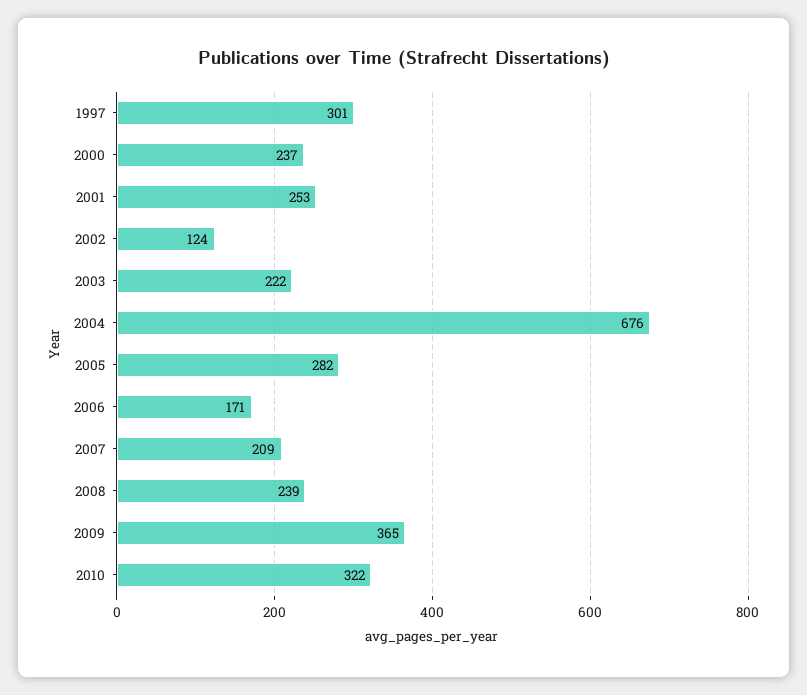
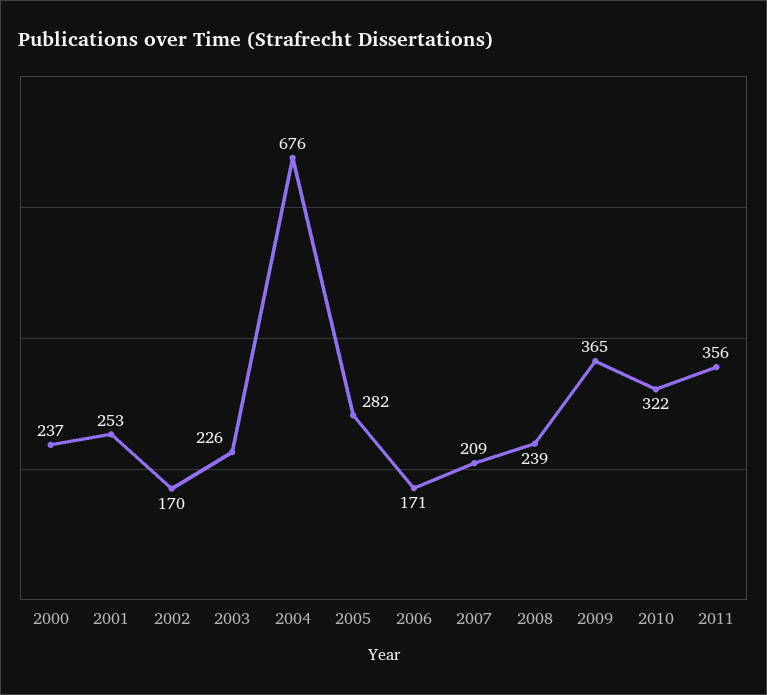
1997: 301 -> none
2002: 124 -> 170
2003: 222 -> 226
2011: none -> 356

